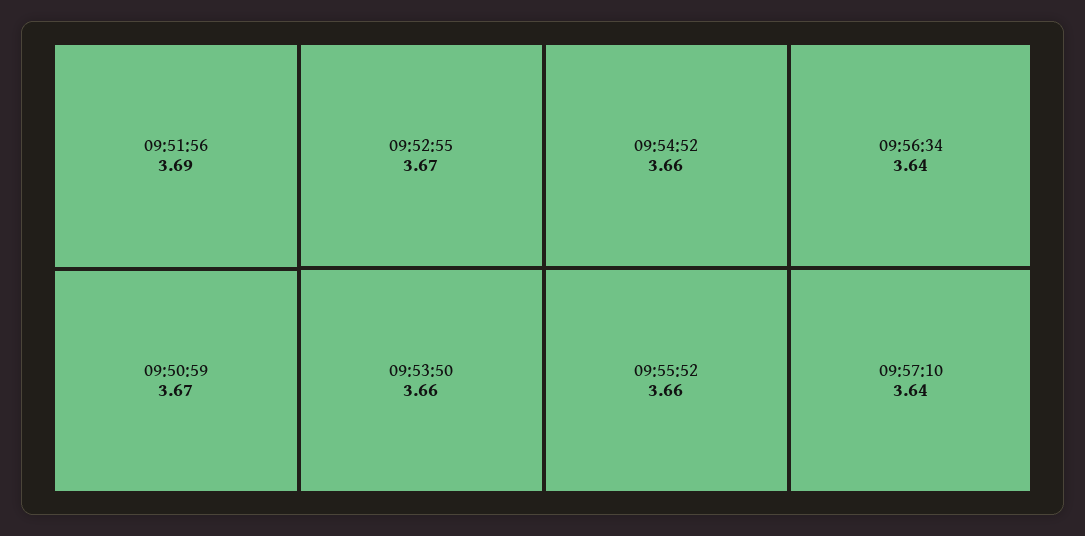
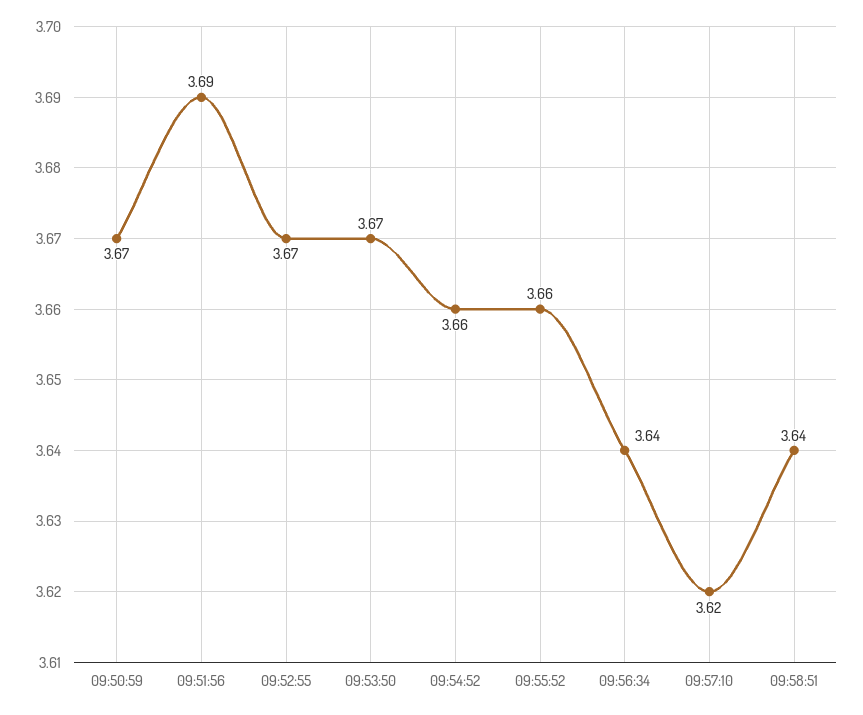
09:53:50: 3.66 -> 3.67
09:57:10: 3.64 -> 3.62
09:58:51: none -> 3.64

